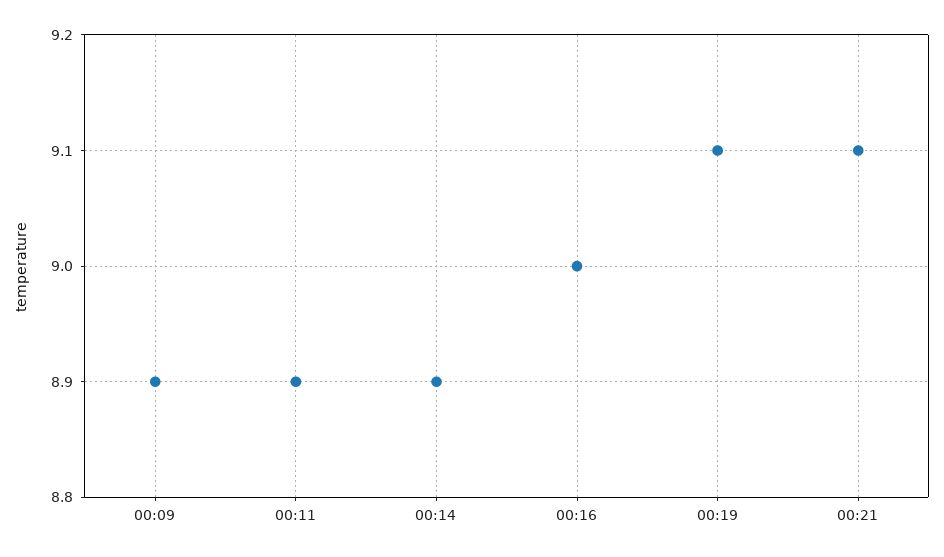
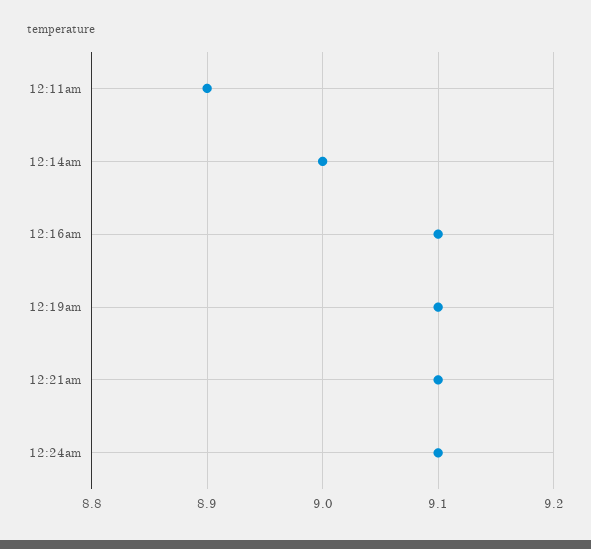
00:09: 8.9 -> none
00:14: 8.9 -> 9
00:16: 9 -> 9.1
12:24am: none -> 9.1

